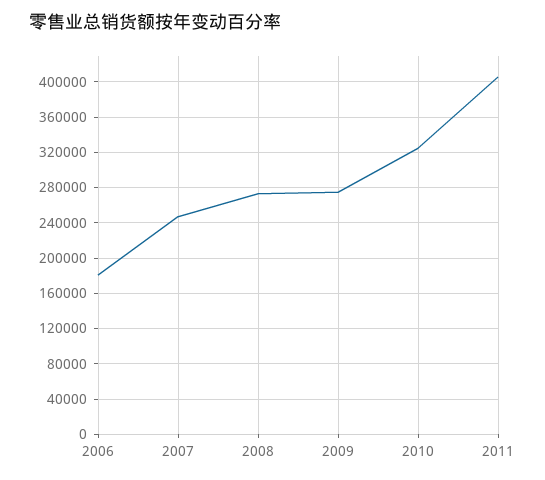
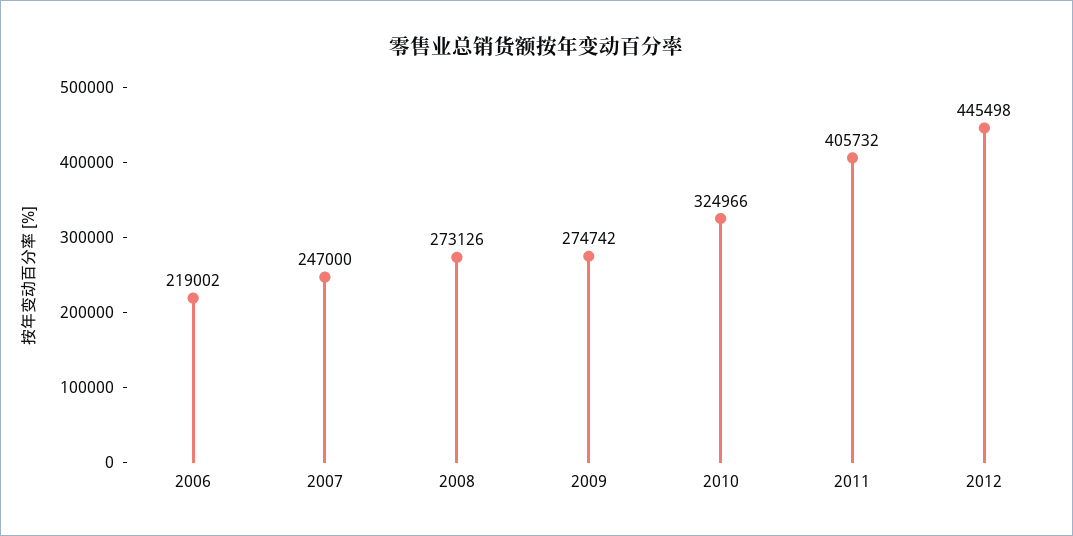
2006: 180000 -> 219002
2012: none -> 445498

